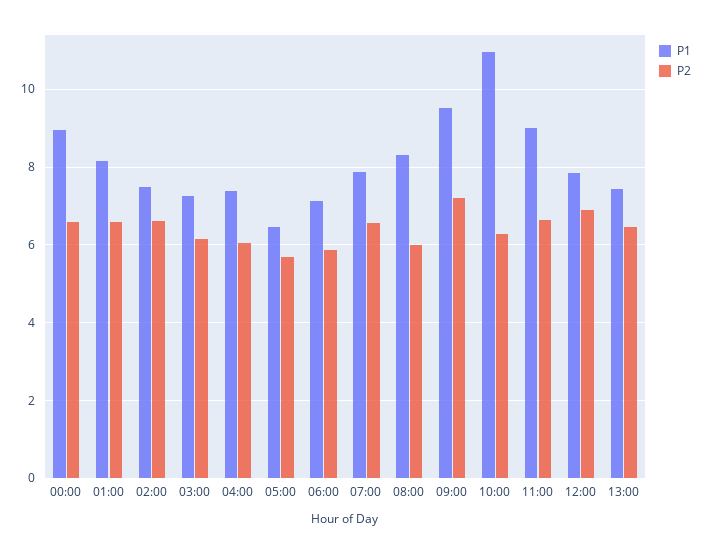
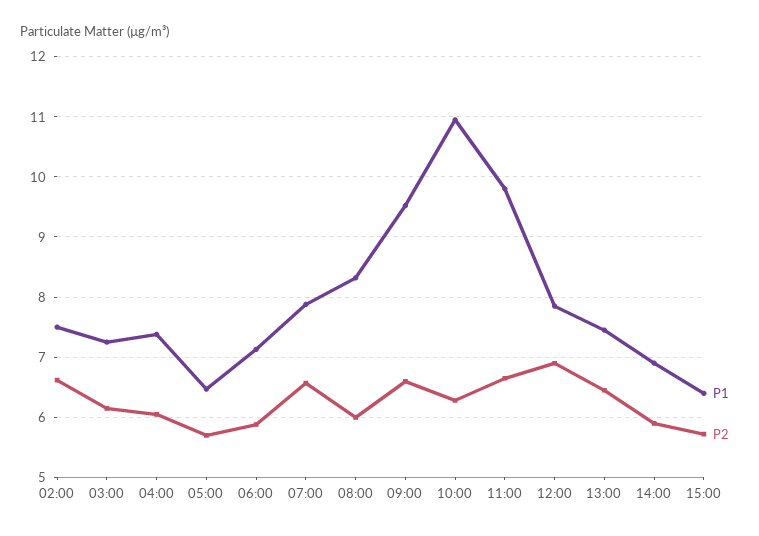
P1, 00:00: 9 -> none
P2, 00:00: 6.6 -> none
P1, 01:00: 8.2 -> none
P2, 01:00: 6.6 -> none
P2, 09:00: 7.2 -> 6.6
P1, 11:00: 9 -> 9.8
P1, 14:00: none -> 6.9
P2, 14:00: none -> 5.9
P1, 15:00: none -> 6.4
P2, 15:00: none -> 5.7

